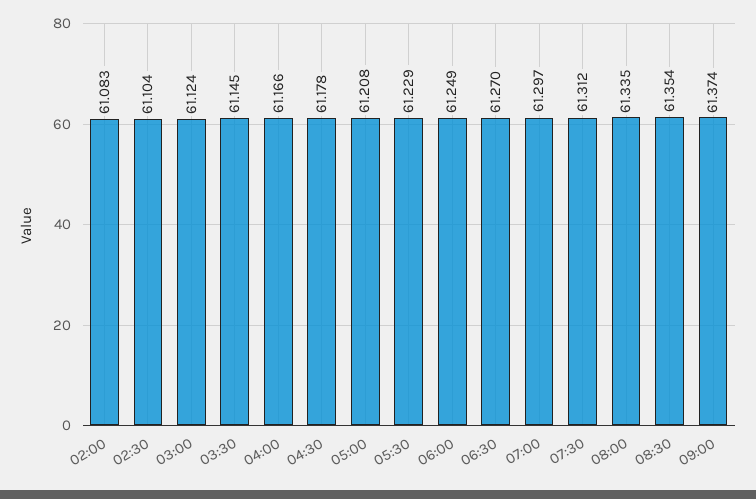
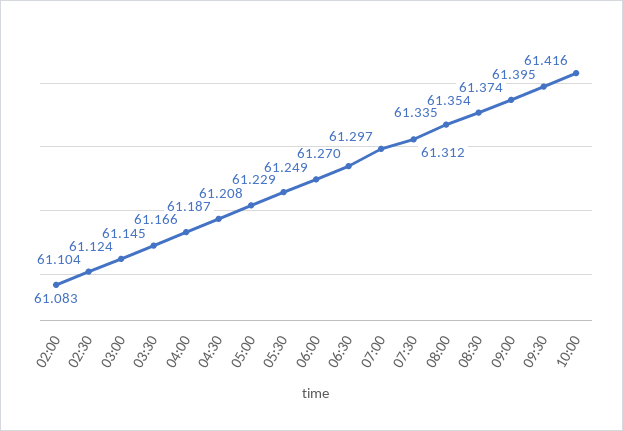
04:30: 61.178 -> 61.187
09:30: none -> 61.395
10:00: none -> 61.416

